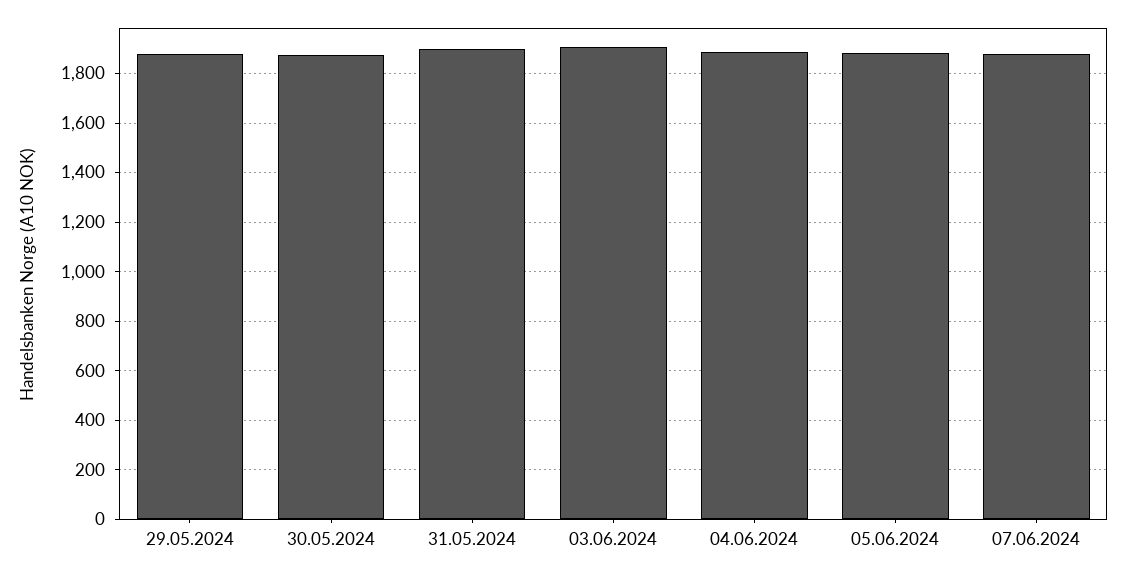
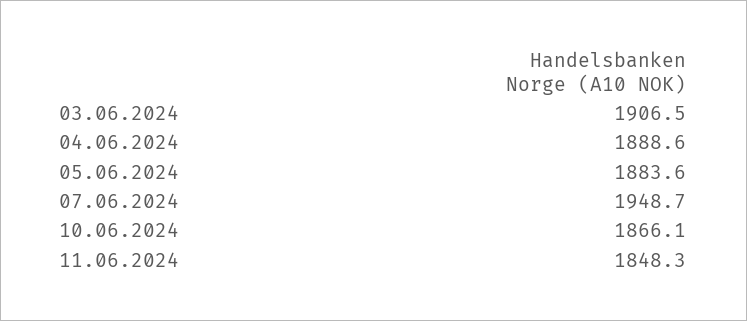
29.05.2024: 1875 -> none
30.05.2024: 1875 -> none
31.05.2024: 1900 -> none
07.06.2024: 1875 -> 1948.7
10.06.2024: none -> 1866.1
11.06.2024: none -> 1848.3

